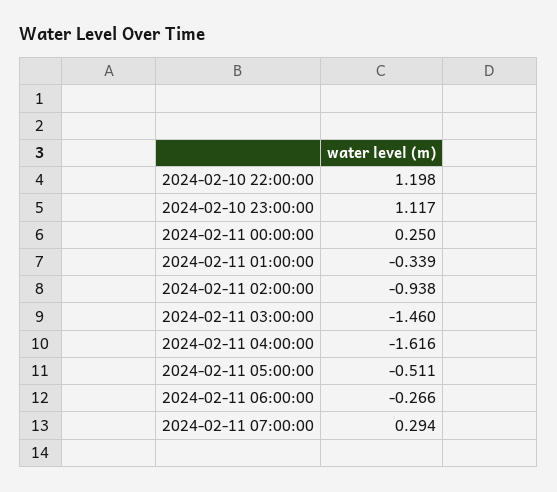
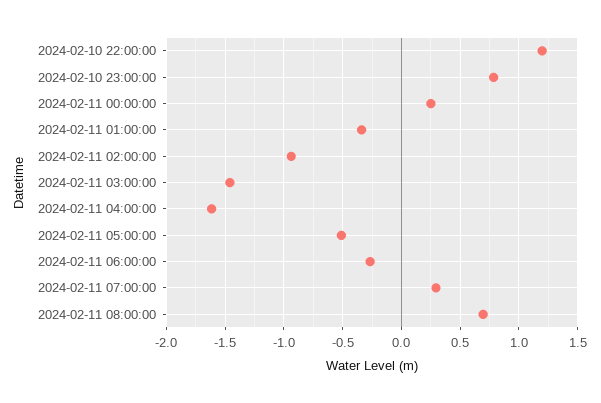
2024-02-10 23:00:00: 1.117 -> 0.8
2024-02-11 08:00:00: none -> 0.7

